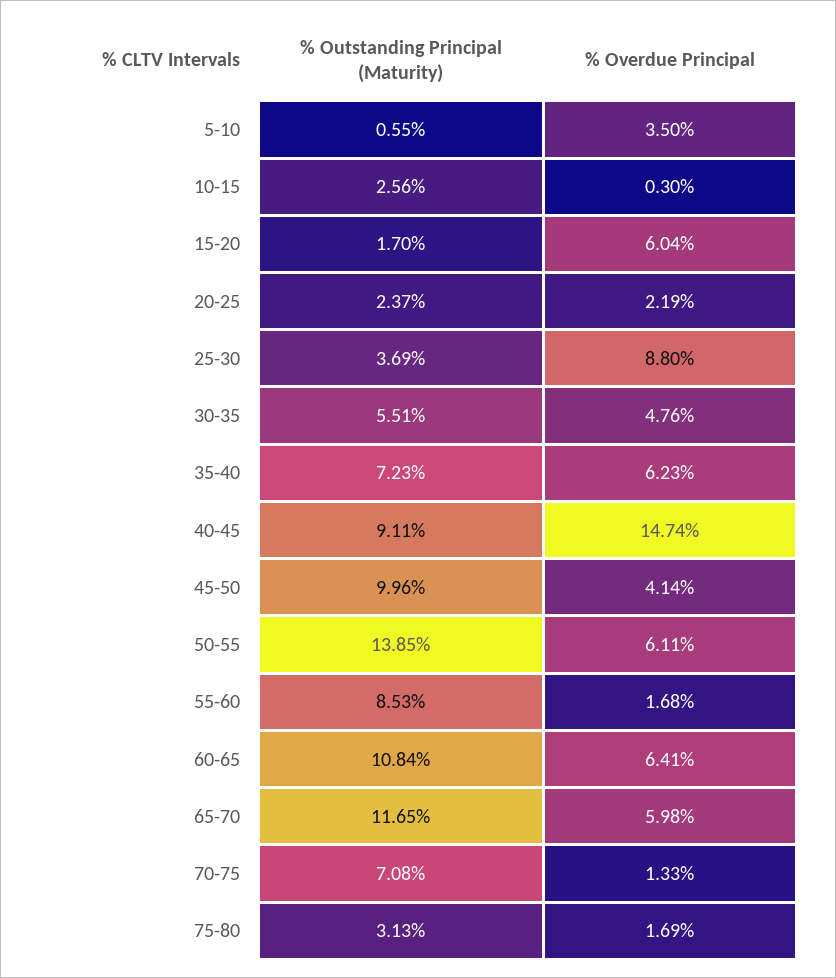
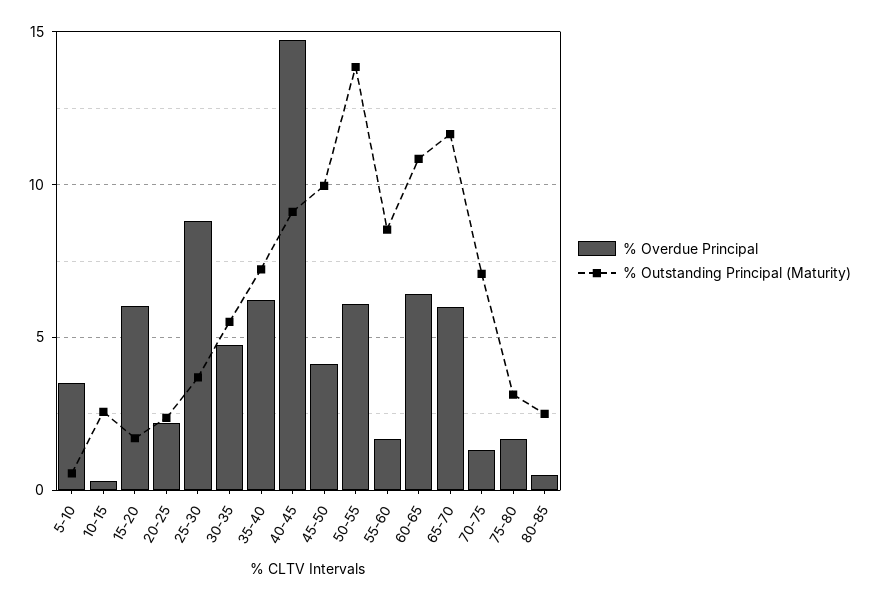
% Overdue Principal, 80-85: none -> 0.5
% Outstanding Principal (Maturity), 80-85: none -> 2.5

